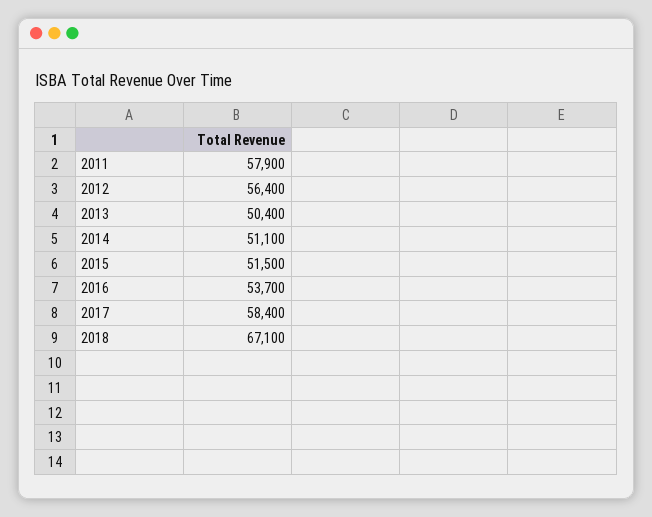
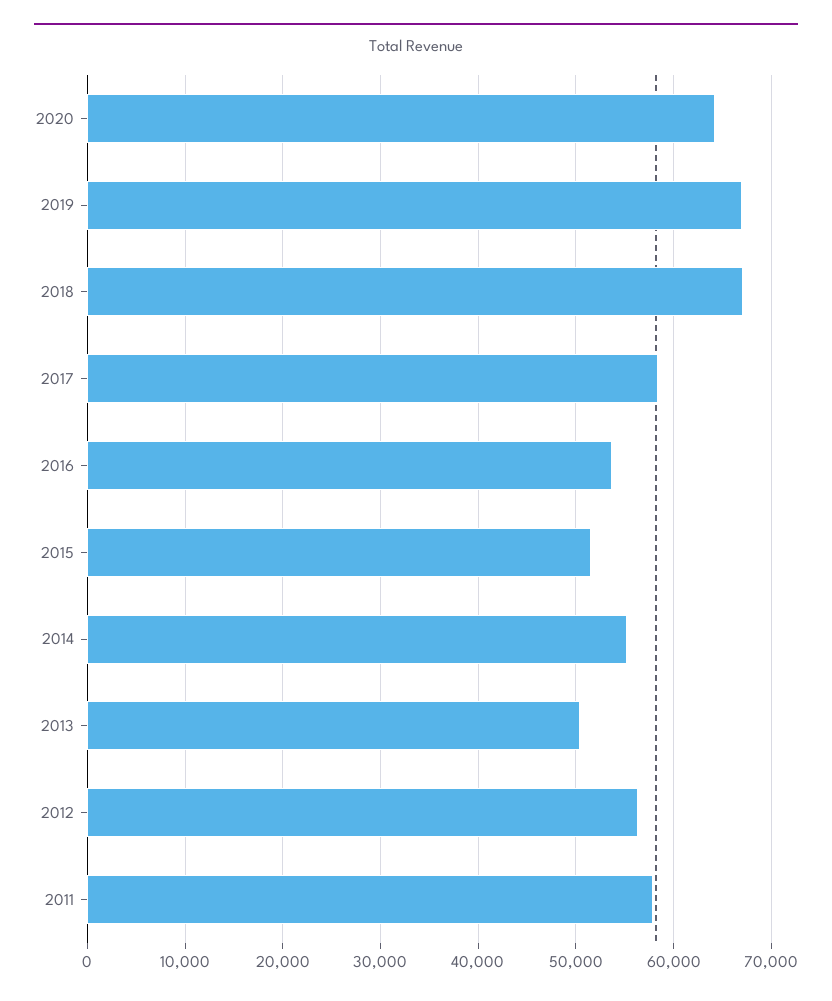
2014: 51100 -> 55000
2020: none -> 64000
2019: none -> 67000

